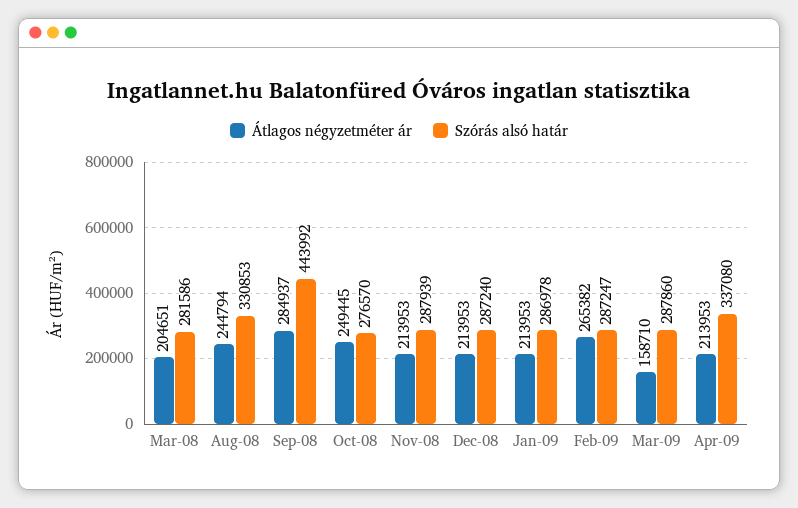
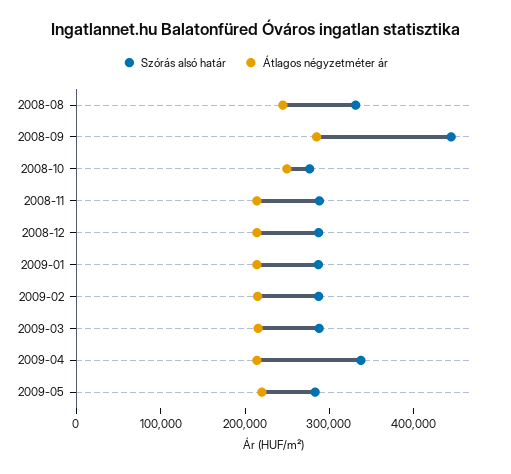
Átlagos négyzetméter ár, Mar-08: 204651 -> none
Szórás alsó határ, Mar-08: 281586 -> none
Átlagos négyzetméter ár, Feb-09: 265382 -> 220000
Átlagos négyzetméter ár, Mar-09: 158710 -> 220000
Szórás alsó határ, 2009-05: none -> 280000
Átlagos négyzetméter ár, 2009-05: none -> 220000

